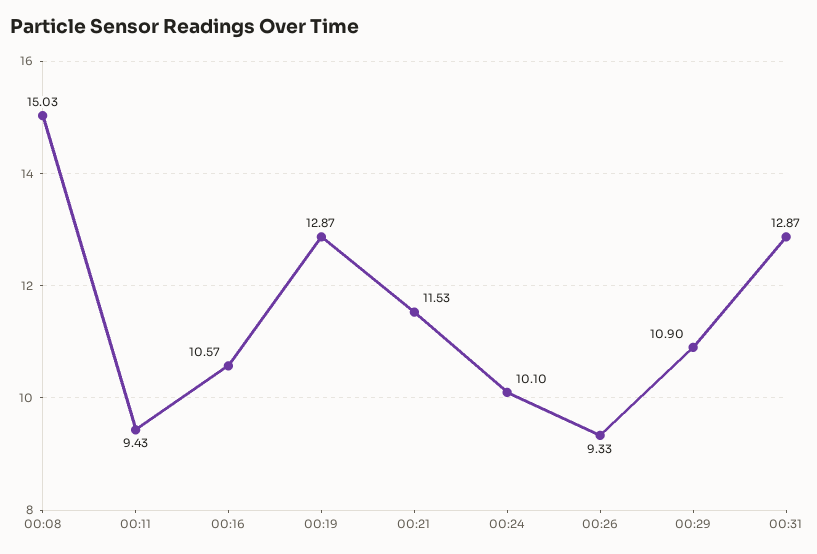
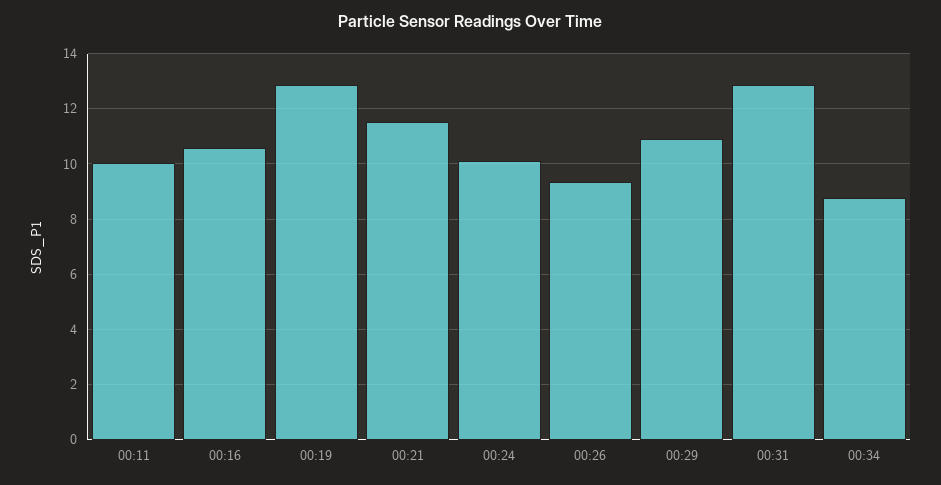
00:08: 15.03 -> none
00:11: 9.43 -> 10
00:34: none -> 8.75

